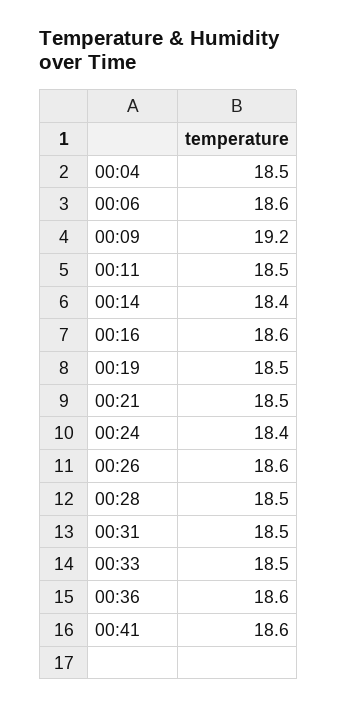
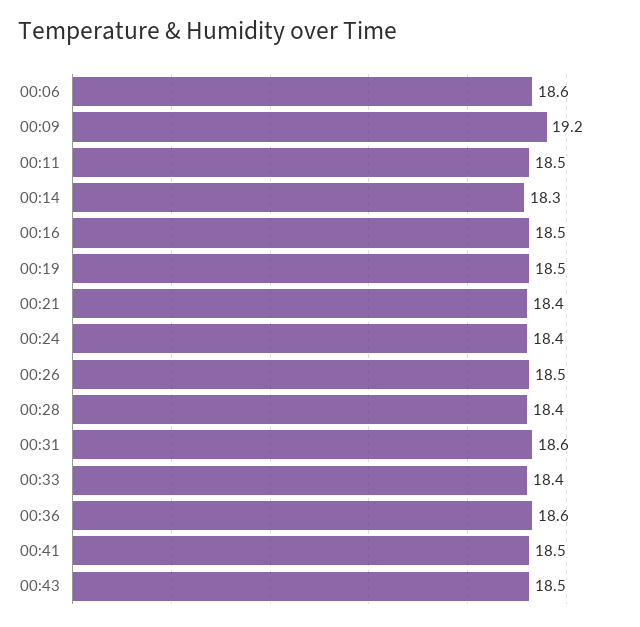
00:04: 18.5 -> none
00:14: 18.4 -> 18.3
00:16: 18.6 -> 18.5
00:21: 18.5 -> 18.4
00:26: 18.6 -> 18.5
00:28: 18.5 -> 18.4
00:31: 18.5 -> 18.6
00:33: 18.5 -> 18.4
00:41: 18.6 -> 18.5
00:43: none -> 18.5

